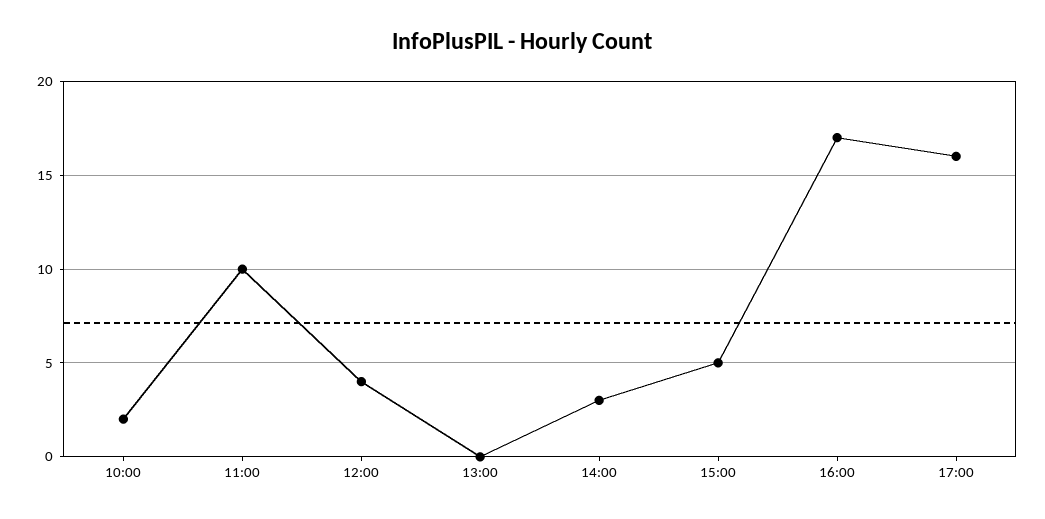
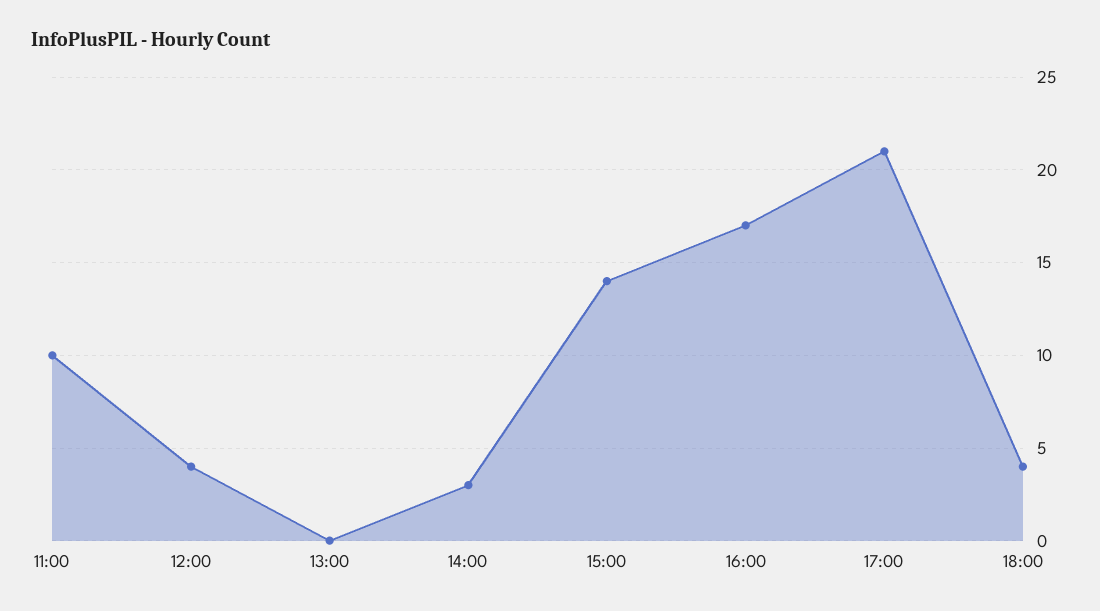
10:00: 2 -> none
15:00: 5 -> 14
17:00: 16 -> 21
18:00: none -> 4

